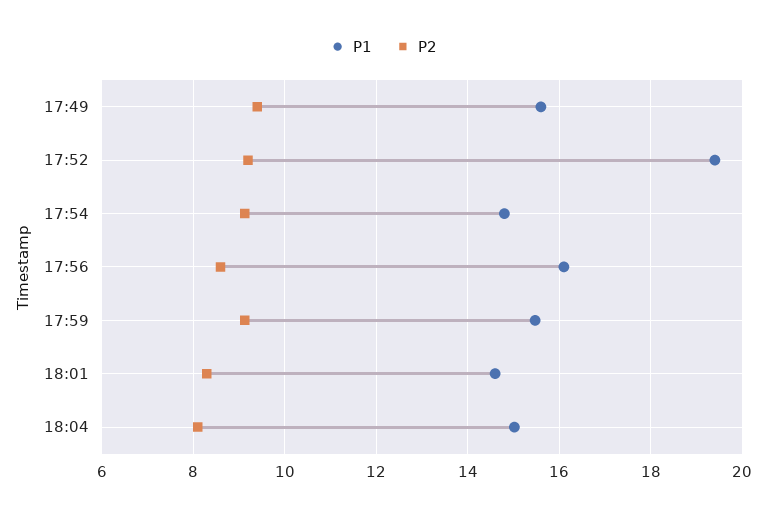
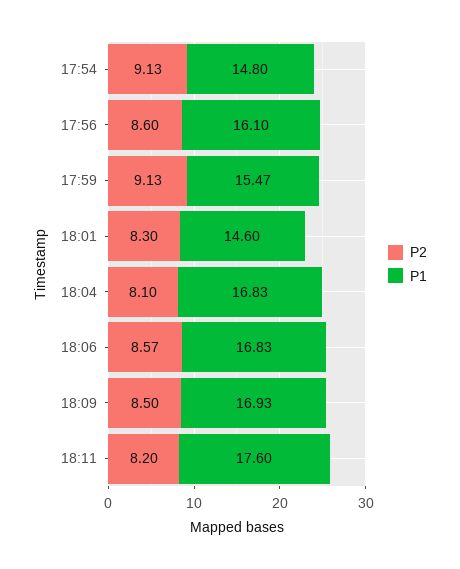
P1, 17:49: 15.6 -> none
P2, 17:49: 9.4 -> none
P1, 17:52: 19.4 -> none
P2, 17:52: 9.2 -> none
P1, 18:04: 15 -> 16.83
P2, 18:06: none -> 8.57
P1, 18:06: none -> 16.83
P2, 18:09: none -> 8.5
P1, 18:09: none -> 16.93
P2, 18:11: none -> 8.2
P1, 18:11: none -> 17.6

